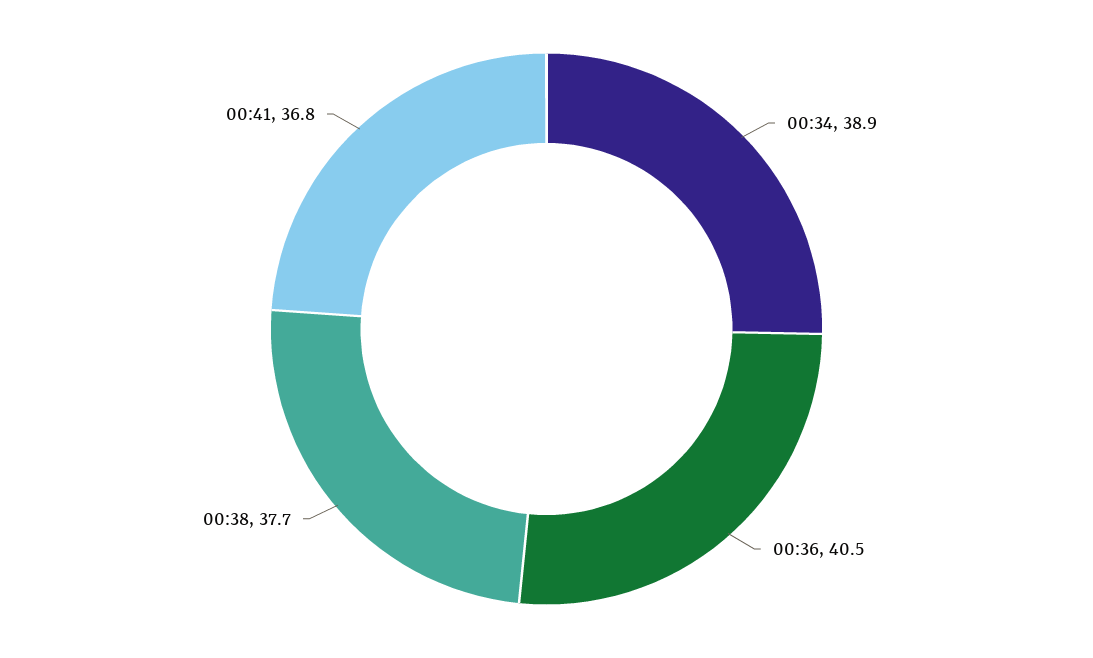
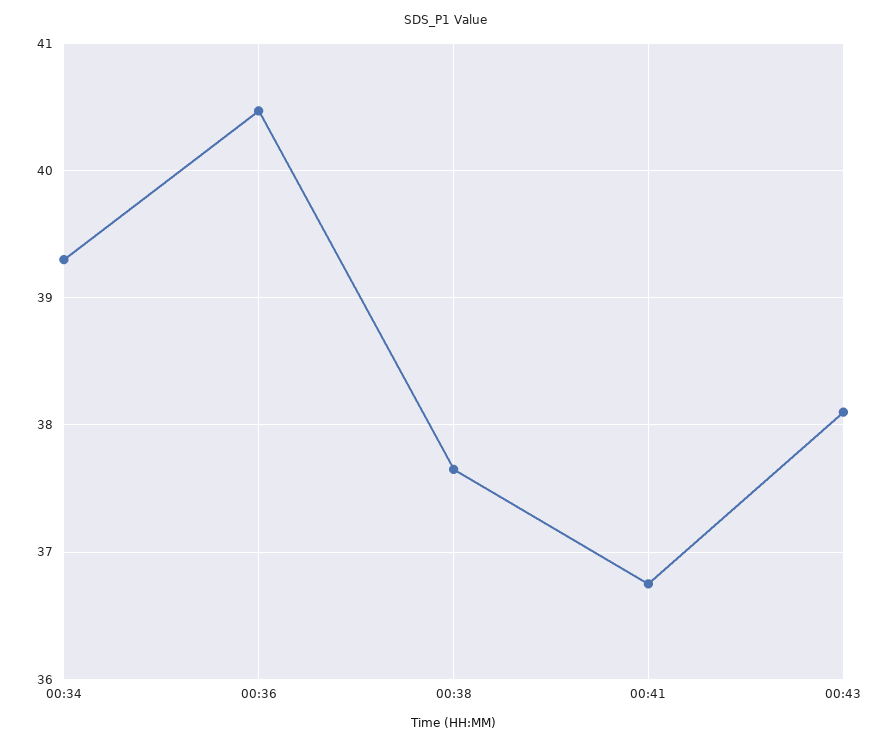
00:34: 38.9 -> 39.3
00:43: none -> 38.1

